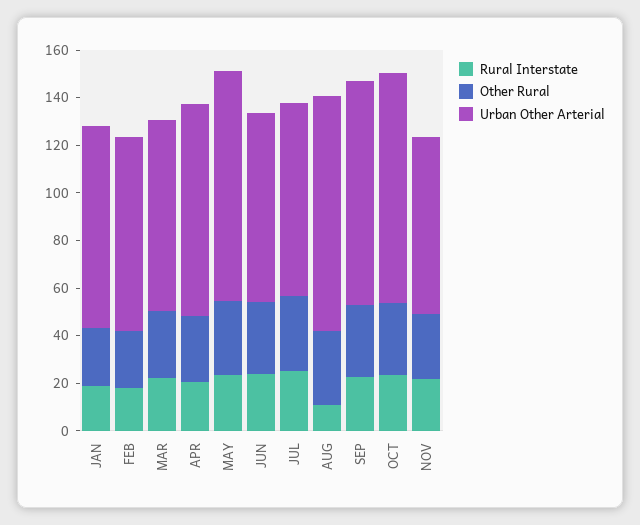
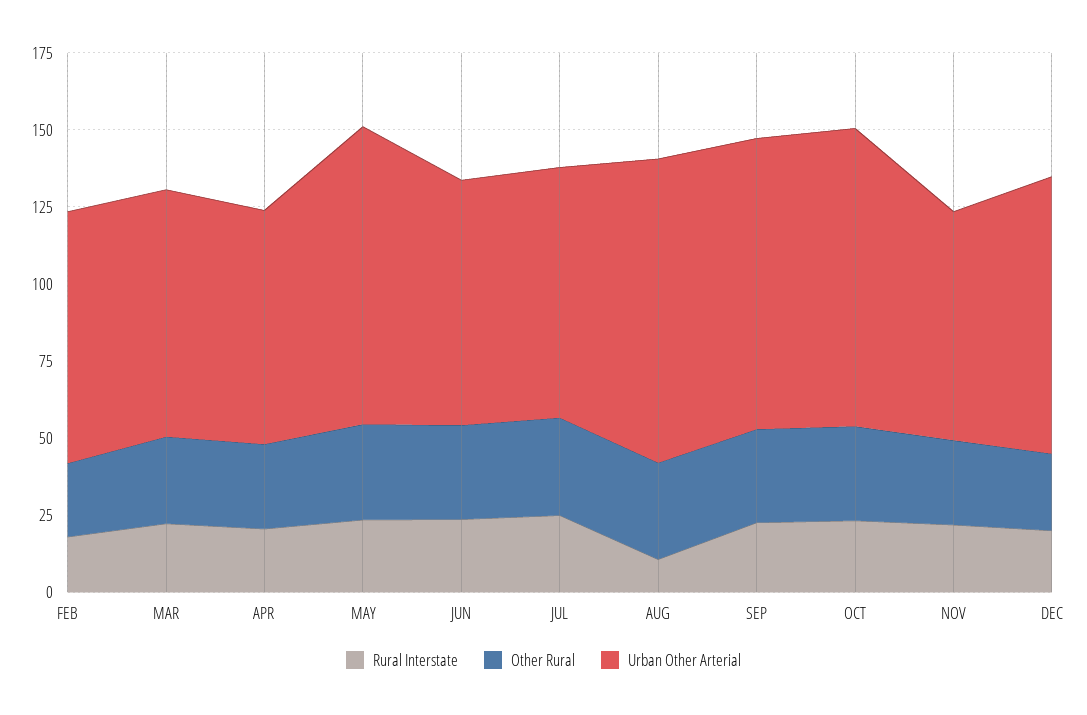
Rural Interstate, JAN: 20 -> none
Other Rural, JAN: 25 -> none
Urban Other Arterial, JAN: 85 -> none
Urban Other Arterial, APR: 90 -> 75
Rural Interstate, DEC: none -> 20
Other Rural, DEC: none -> 25
Urban Other Arterial, DEC: none -> 90

